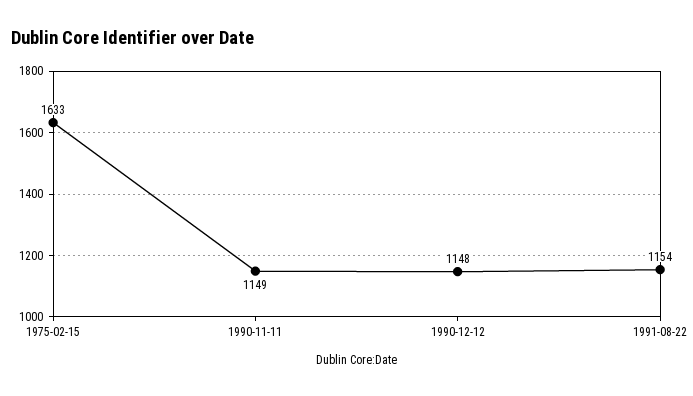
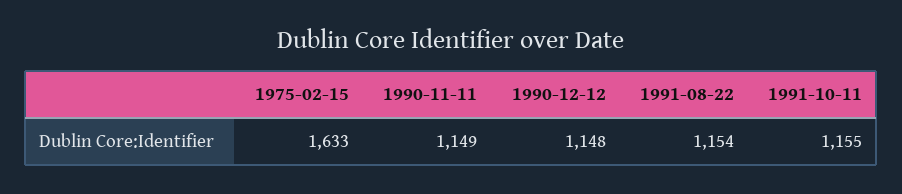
1991-10-11: none -> 1155

